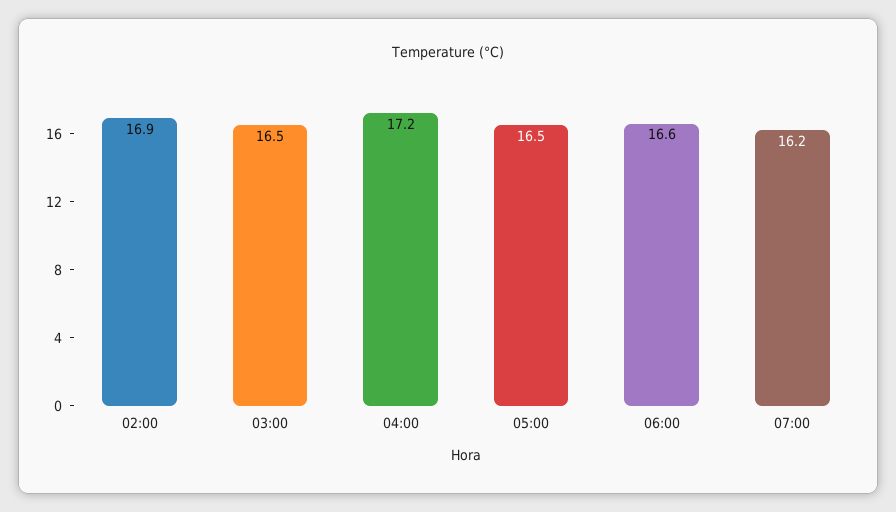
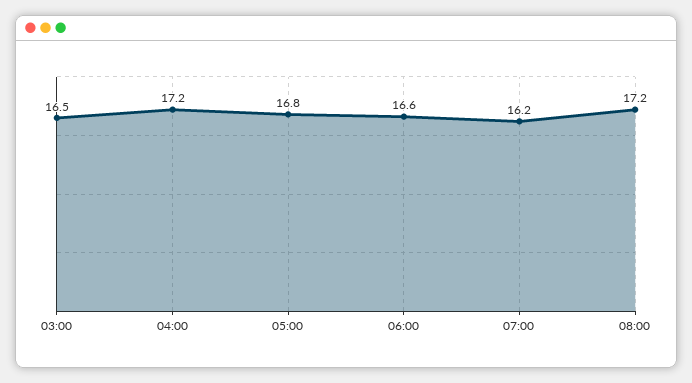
02:00: 16.9 -> none
05:00: 16.5 -> 16.8
08:00: none -> 17.2

